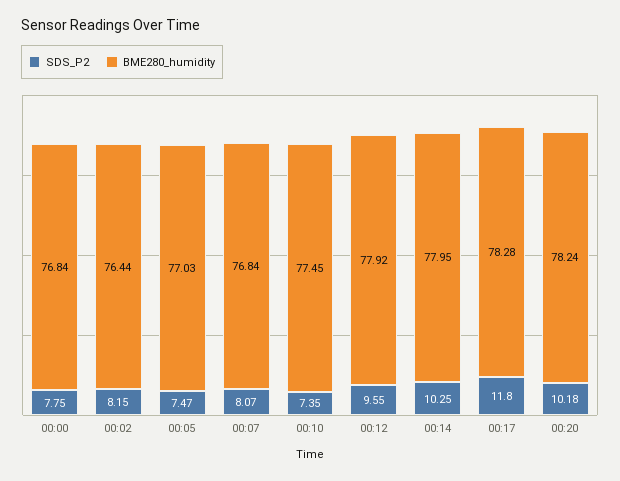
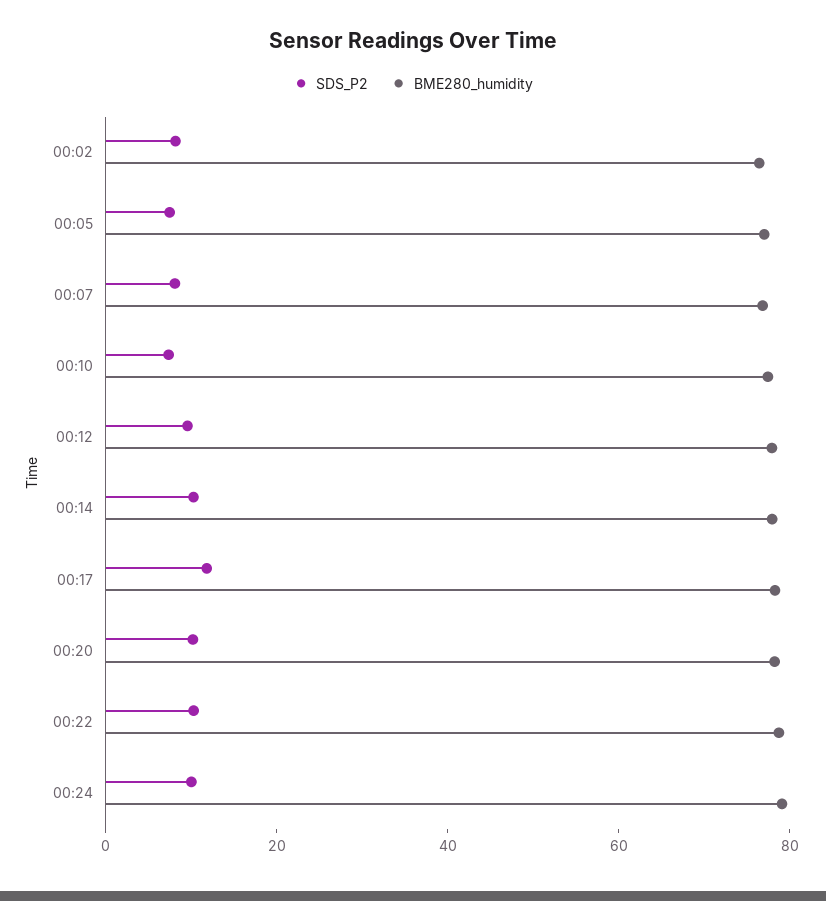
SDS_P2, 00:00: 7.75 -> none
BME280_humidity, 00:00: 76.84 -> none
SDS_P2, 00:22: none -> 10
BME280_humidity, 00:22: none -> 80
SDS_P2, 00:24: none -> 10
BME280_humidity, 00:24: none -> 80

